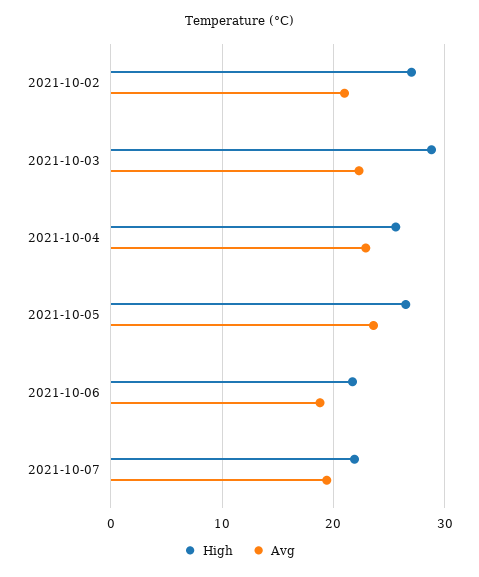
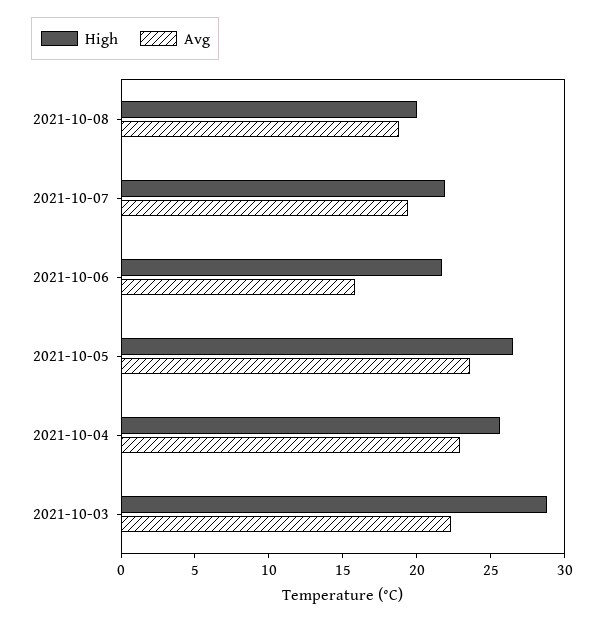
High, 2021-10-02: 27 -> none
Avg, 2021-10-02: 21 -> none
Avg, 2021-10-06: 19 -> 16
High, 2021-10-08: none -> 20
Avg, 2021-10-08: none -> 19

